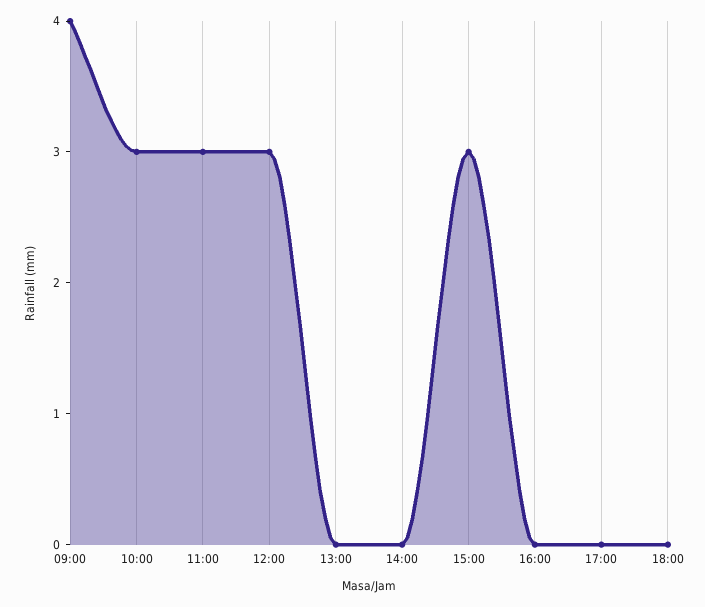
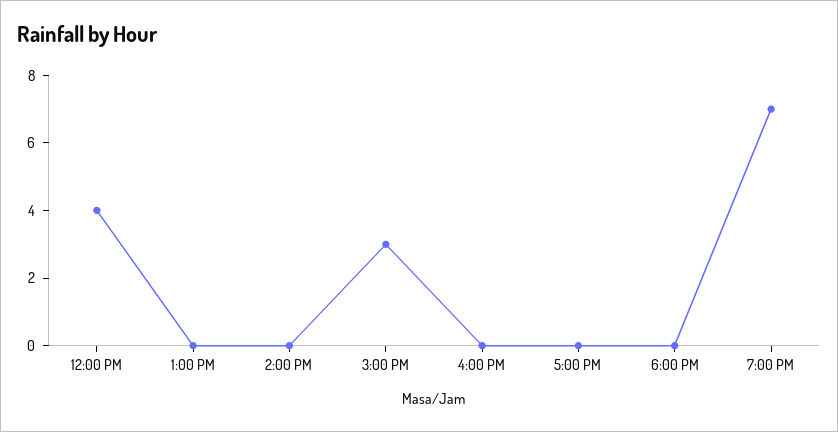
09:00: 4 -> none
10:00: 3 -> none
11:00: 3 -> none
12:00: 3 -> 4
7:00 PM: none -> 7

